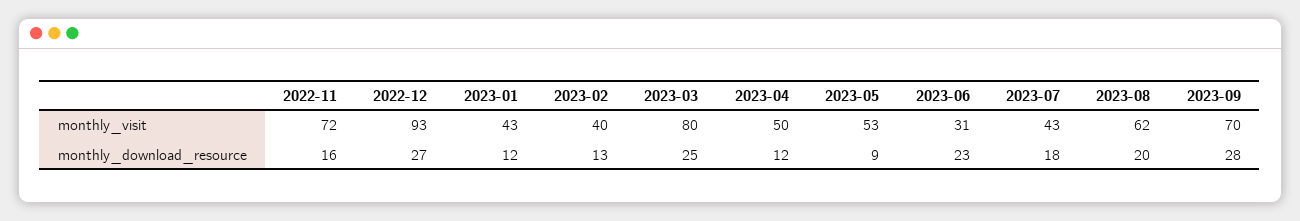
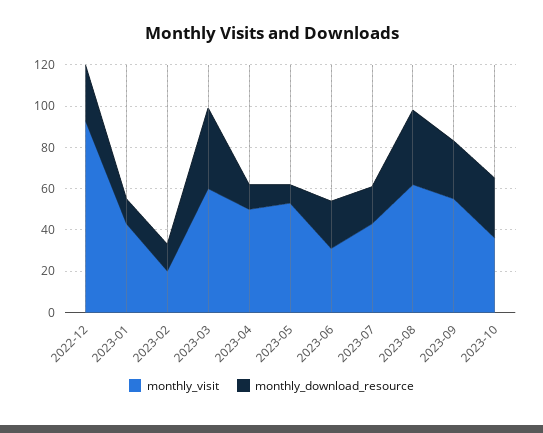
monthly_visit, 2022-11: 72 -> none
monthly_visit, 2023-02: 40 -> 20
monthly_visit, 2023-03: 80 -> 60
monthly_visit, 2023-09: 70 -> 55
monthly_download_resource, 2022-11: 16 -> none
monthly_download_resource, 2023-03: 25 -> 40
monthly_download_resource, 2023-08: 20 -> 35
monthly_visit, 2023-10: none -> 35
monthly_download_resource, 2023-10: none -> 30

